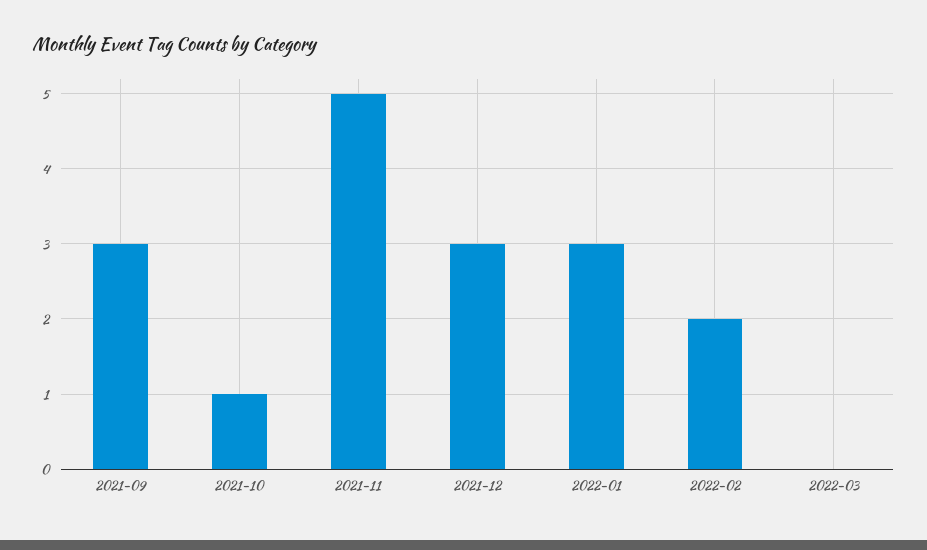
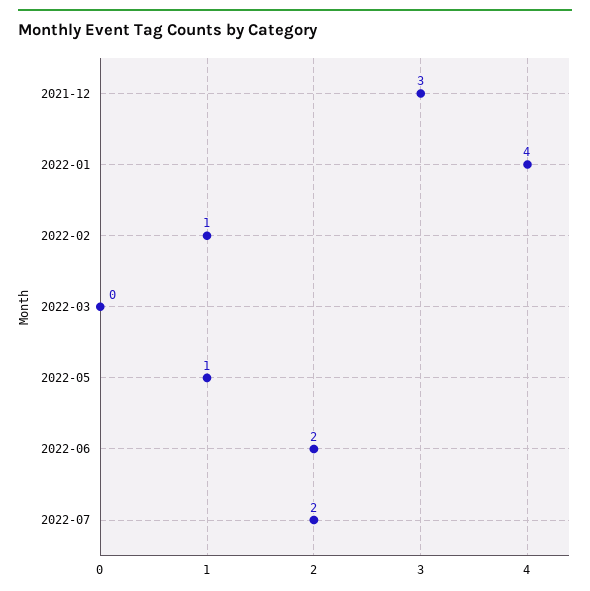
2021-09: 3 -> none
2021-10: 1 -> none
2021-11: 5 -> none
2022-01: 3 -> 4
2022-02: 2 -> 1
2022-05: none -> 1
2022-06: none -> 2
2022-07: none -> 2

